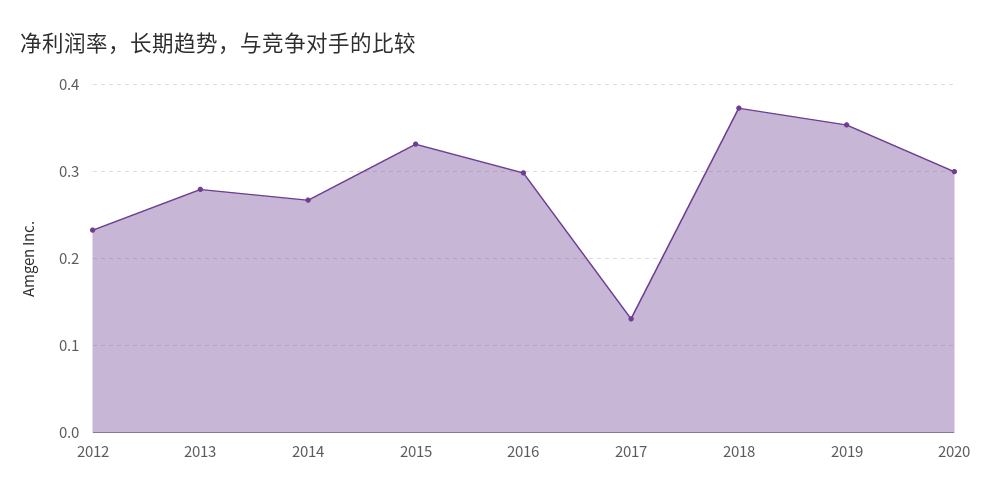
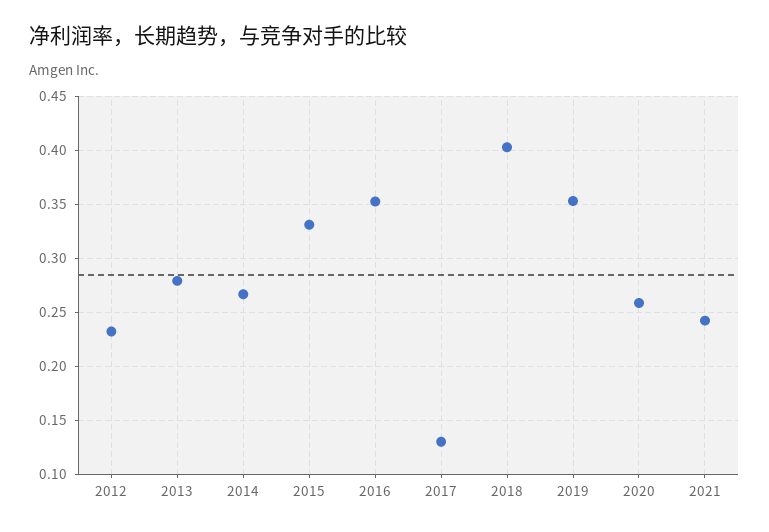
2016: 0.3 -> 0.35
2018: 0.37 -> 0.4
2020: 0.3 -> 0.26
2021: none -> 0.24

